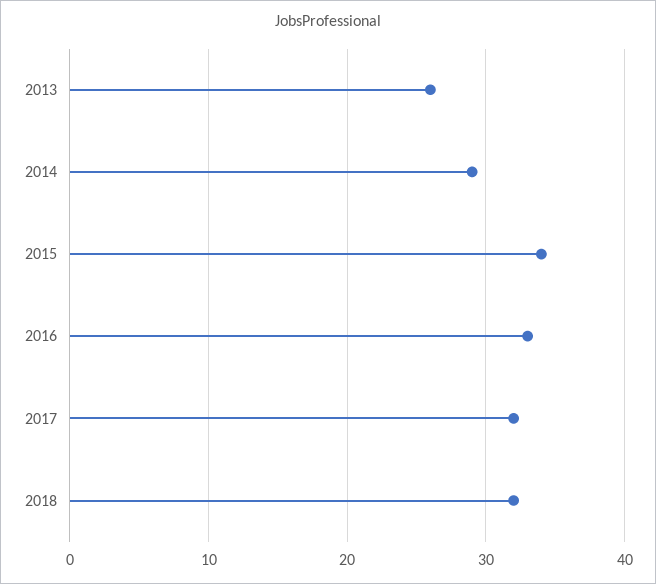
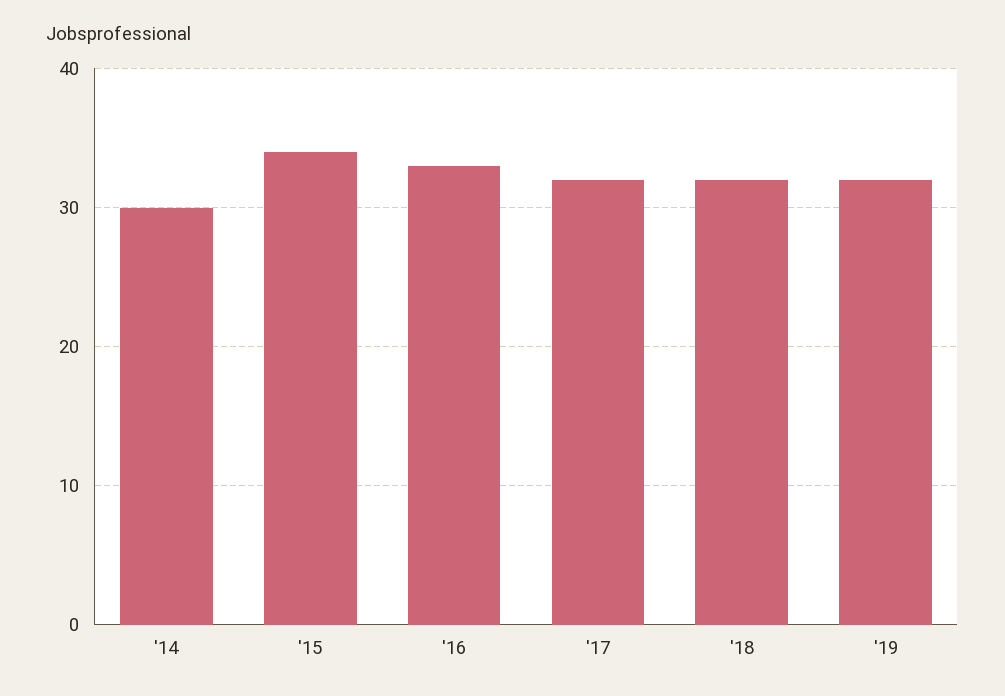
2013: 26 -> none
2014: 29 -> 30
'19: none -> 32

